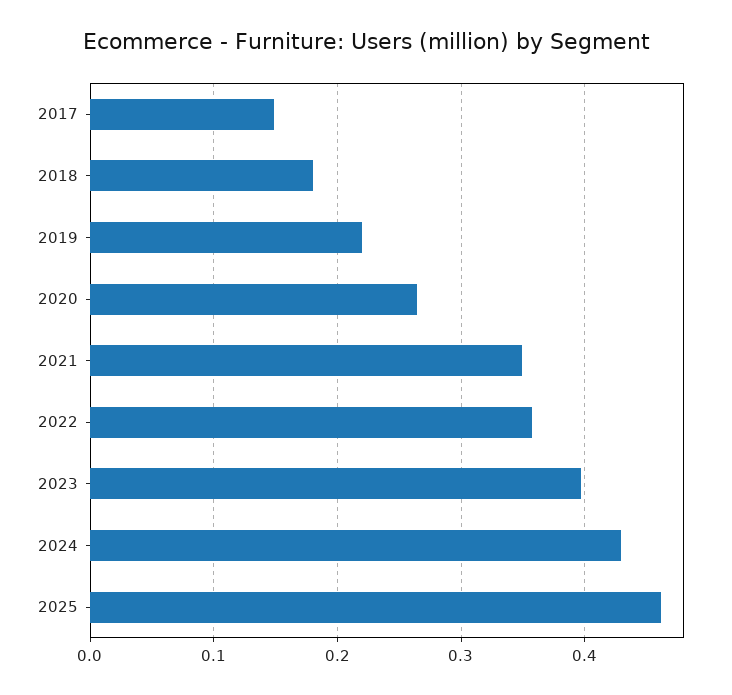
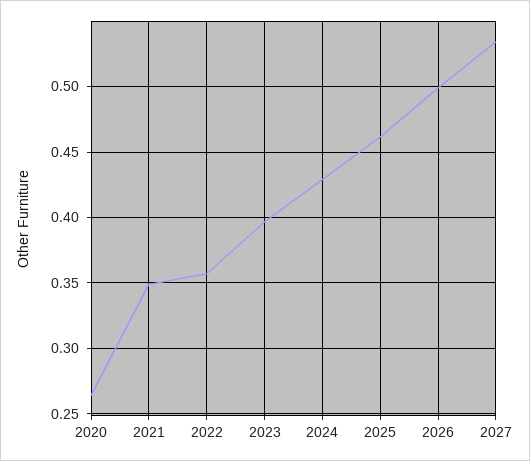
2017: 0.15 -> none
2018: 0.18 -> none
2019: 0.22 -> none
2026: none -> 0.5
2027: none -> 0.535

